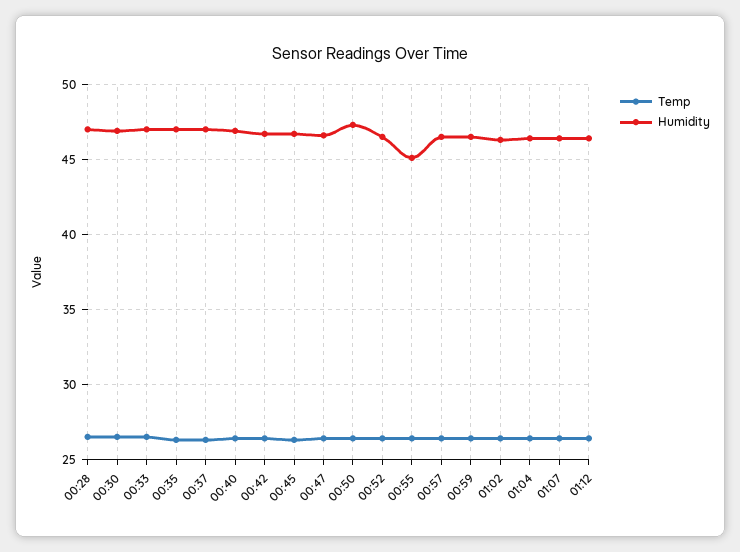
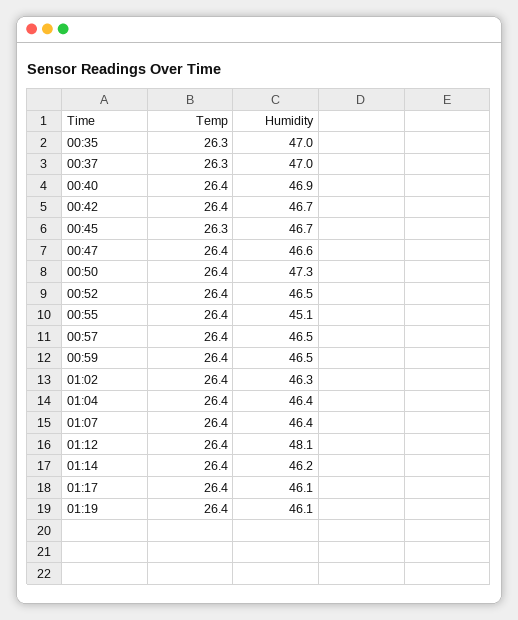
Temp, 00:28: 26.5 -> none
Humidity, 00:28: 47 -> none
Temp, 00:30: 26.5 -> none
Humidity, 00:30: 47 -> none
Temp, 00:33: 26.5 -> none
Humidity, 00:33: 47 -> none
Humidity, 01:12: 46.5 -> 48.1
Temp, 01:14: none -> 26.4
Humidity, 01:14: none -> 46.2
Temp, 01:17: none -> 26.4
Humidity, 01:17: none -> 46.1
Temp, 01:19: none -> 26.4
Humidity, 01:19: none -> 46.1

